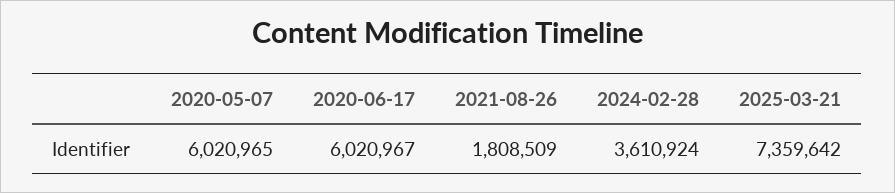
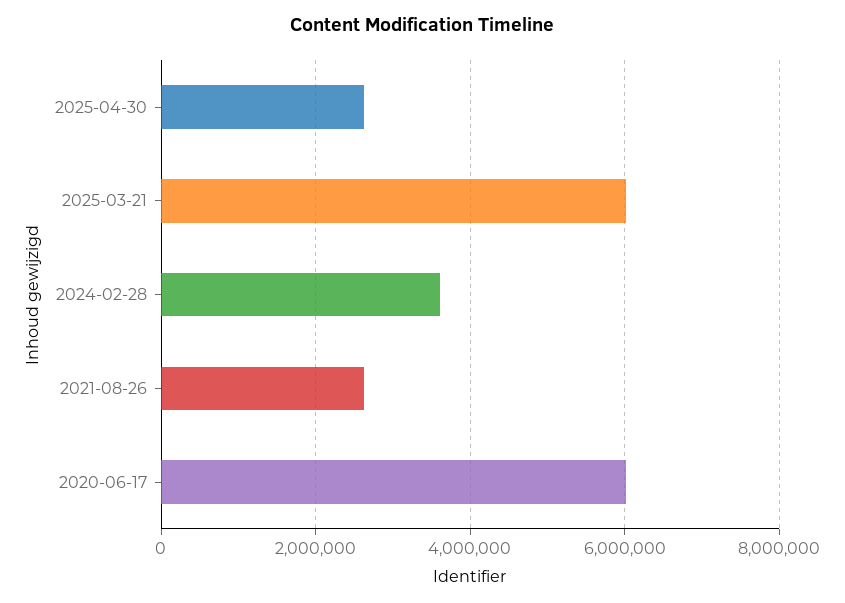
2020-05-07: 6020965 -> none
2021-08-26: 1808509 -> 2600000
2025-03-21: 7359642 -> 6000000
2025-04-30: none -> 2600000

